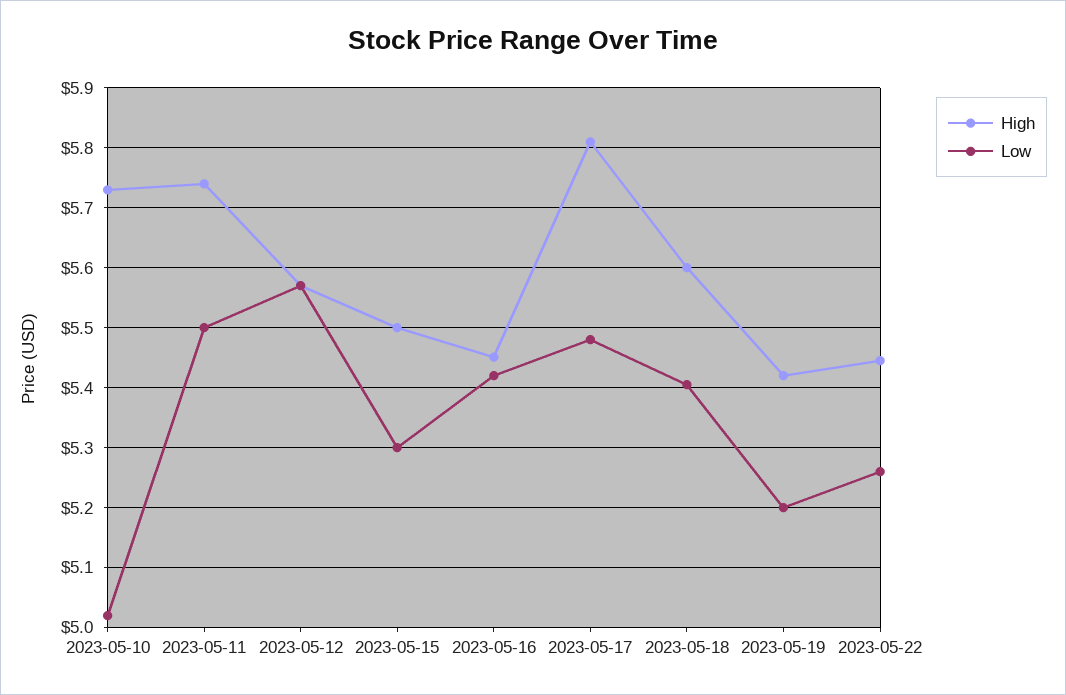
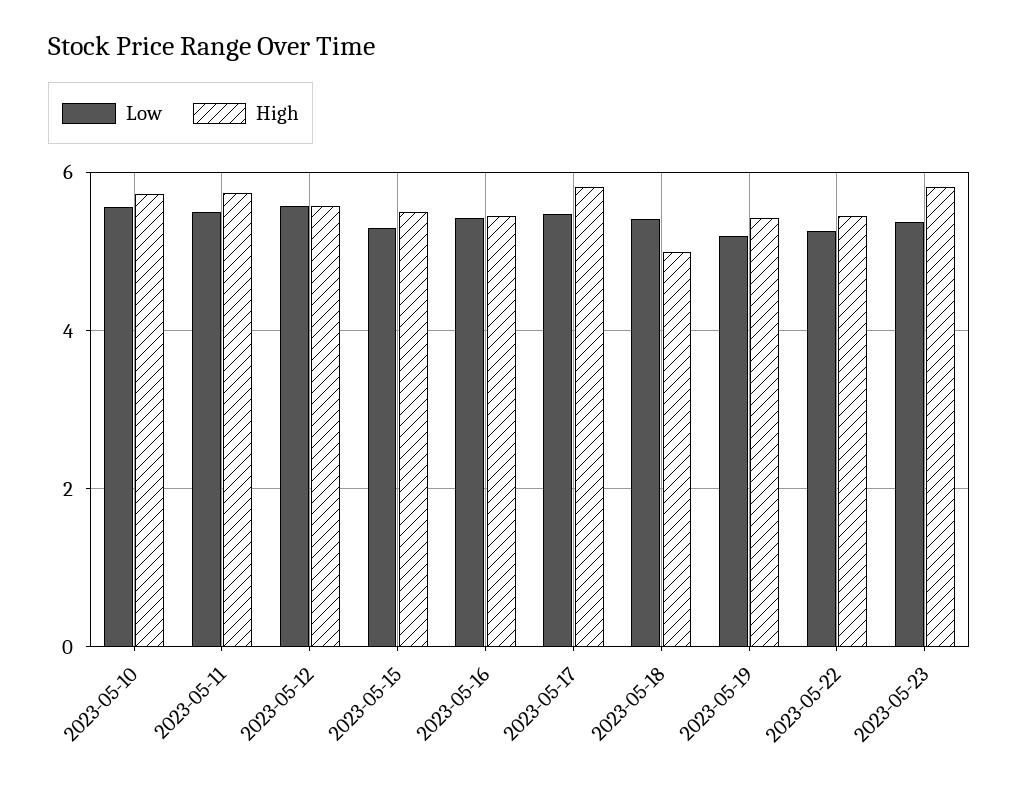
Low, 2023-05-10: 5.02 -> 5.6
High, 2023-05-18: 5.6 -> 5
Low, 2023-05-23: none -> 5.4
High, 2023-05-23: none -> 5.8

